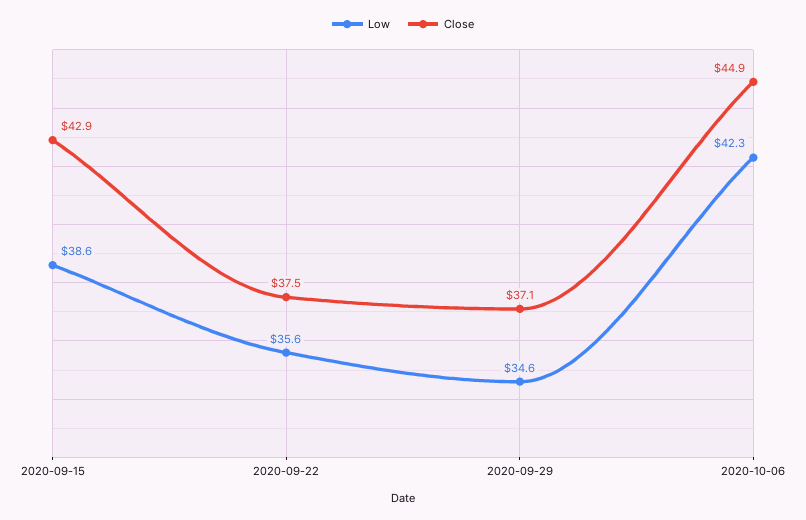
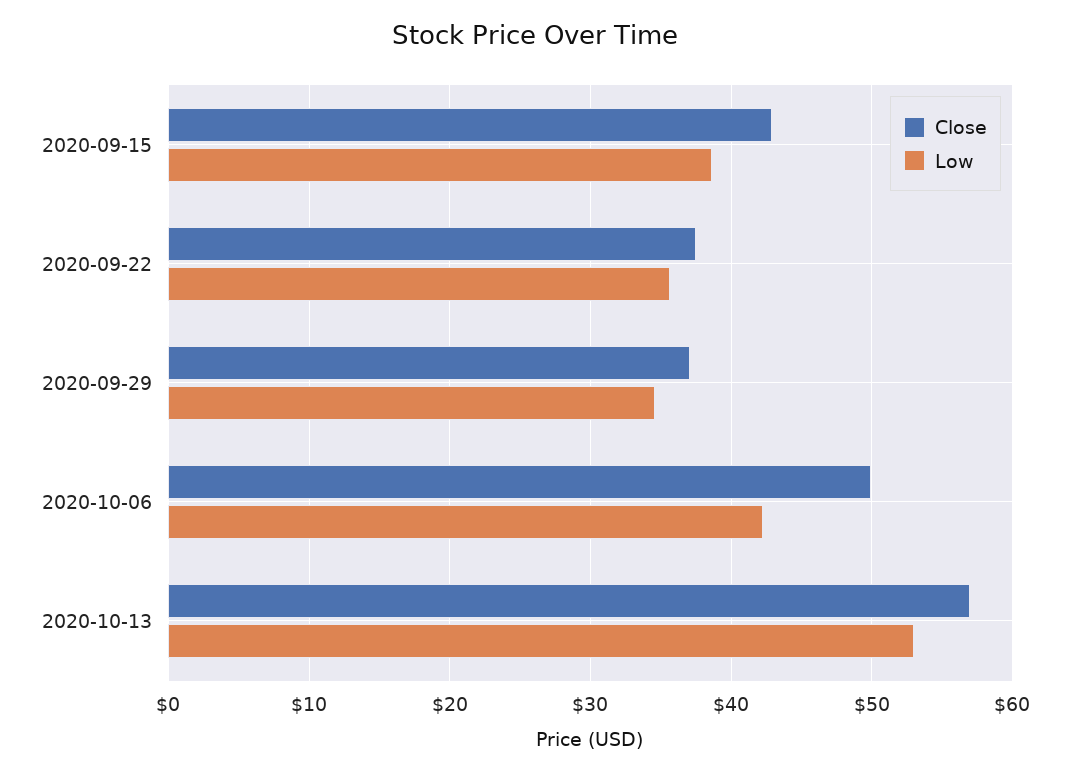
Close, 2020-10-06: 44.9 -> 50
Close, 2020-10-13: none -> 57
Low, 2020-10-13: none -> 53

